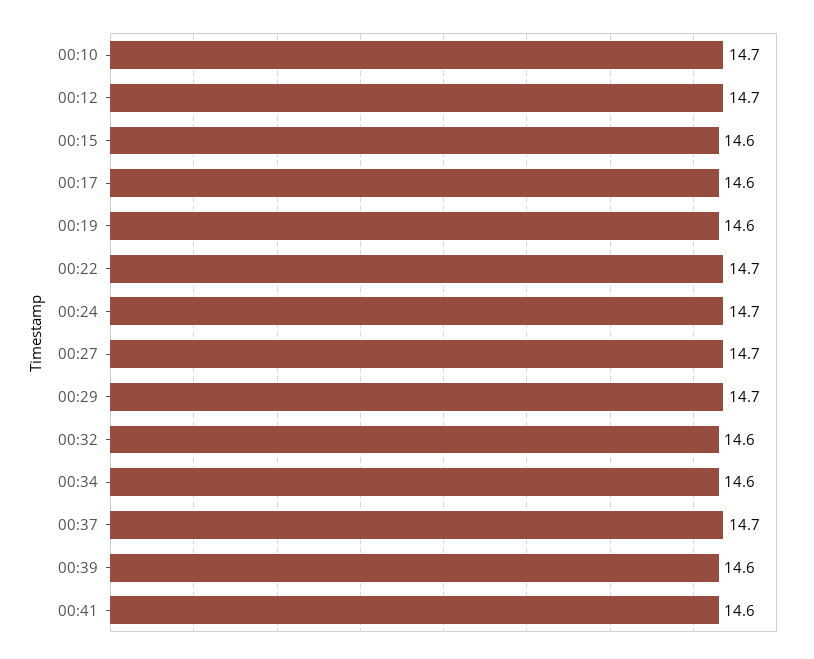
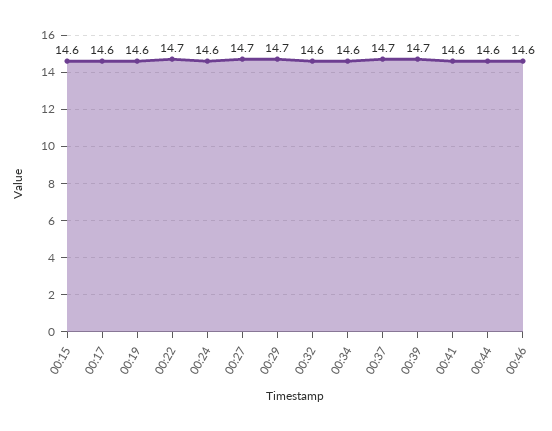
00:10: 14.7 -> none
00:12: 14.7 -> none
00:24: 14.7 -> 14.6
00:39: 14.6 -> 14.7
00:44: none -> 14.6
00:46: none -> 14.6

